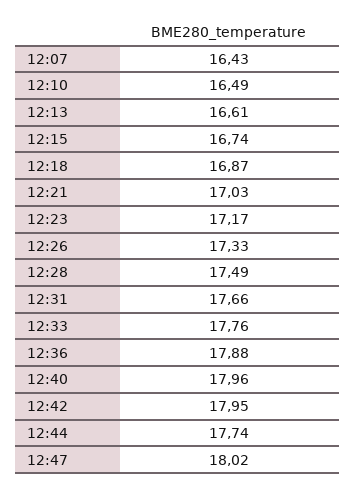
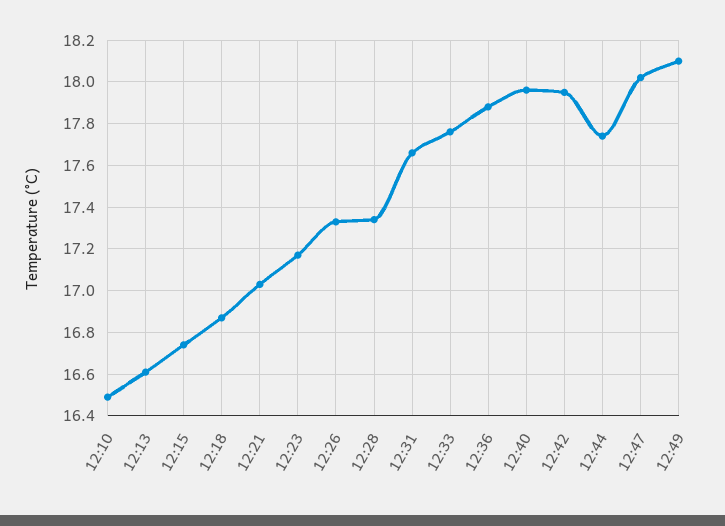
12:07: 16.43 -> none
12:28: 17.49 -> 17.35
12:49: none -> 18.1

